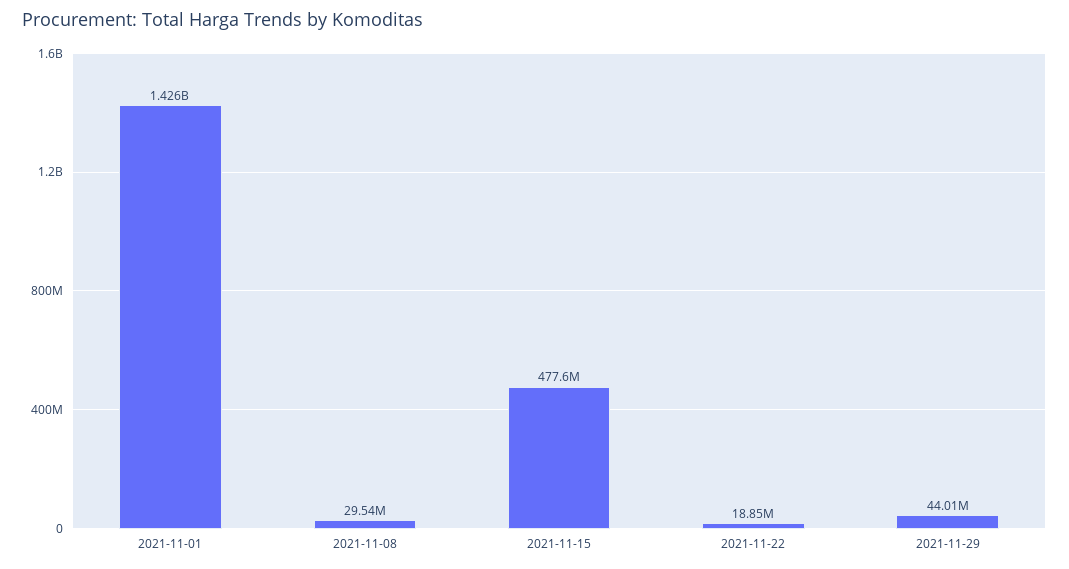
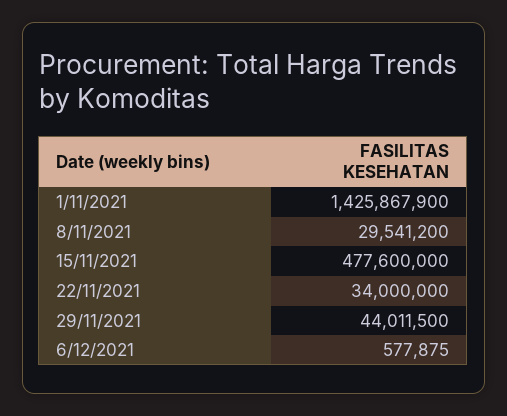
2021-11-22: 18850000 -> 34000000
6/12/2021: none -> 577875

